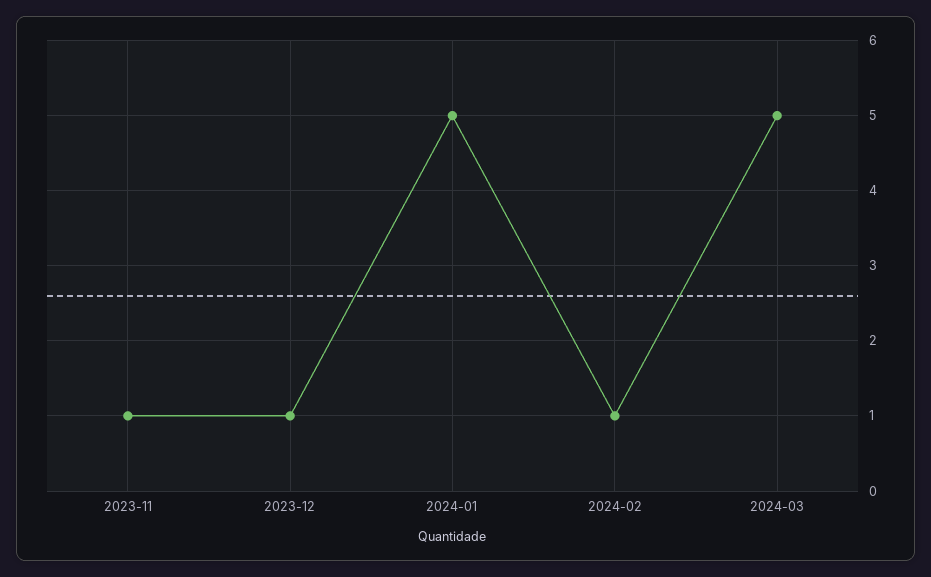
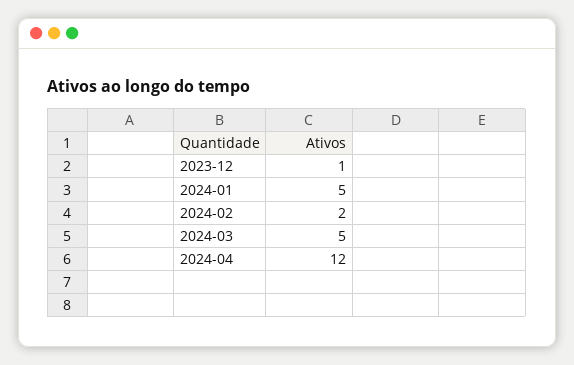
2023-11: 1 -> none
2024-02: 1 -> 2
2024-04: none -> 12

